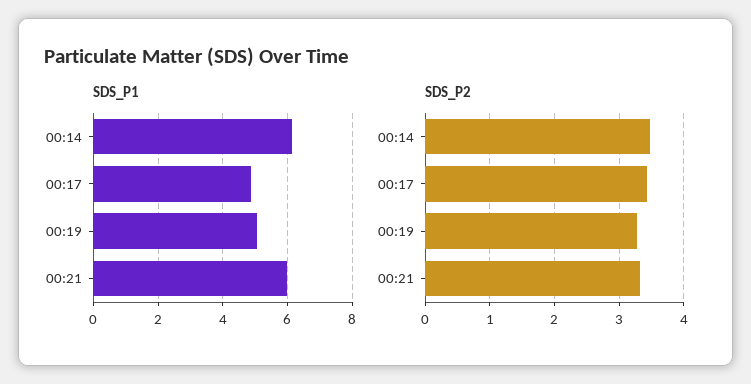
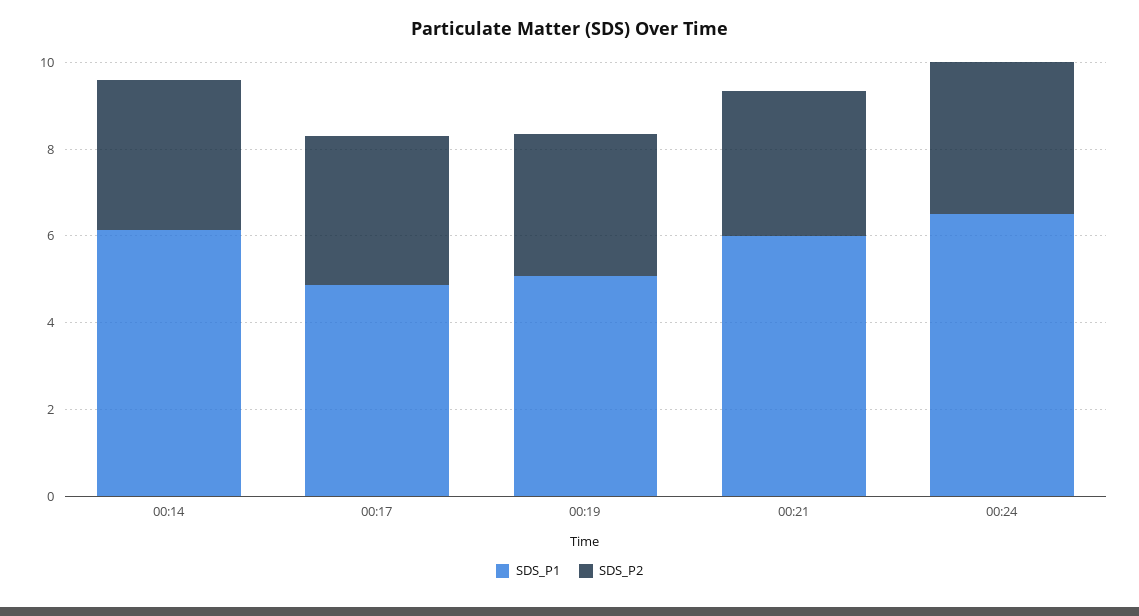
SDS_P1, 00:24: none -> 6.5
SDS_P2, 00:24: none -> 3.5

